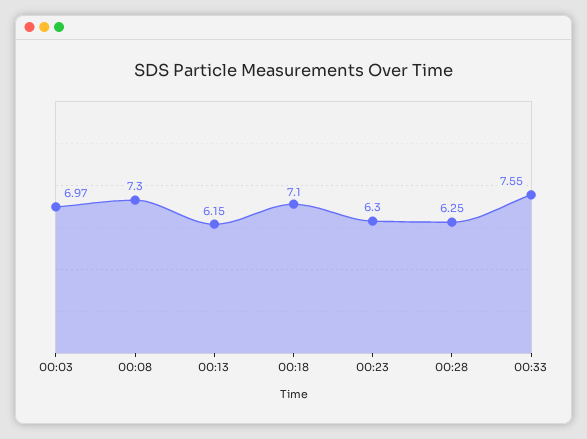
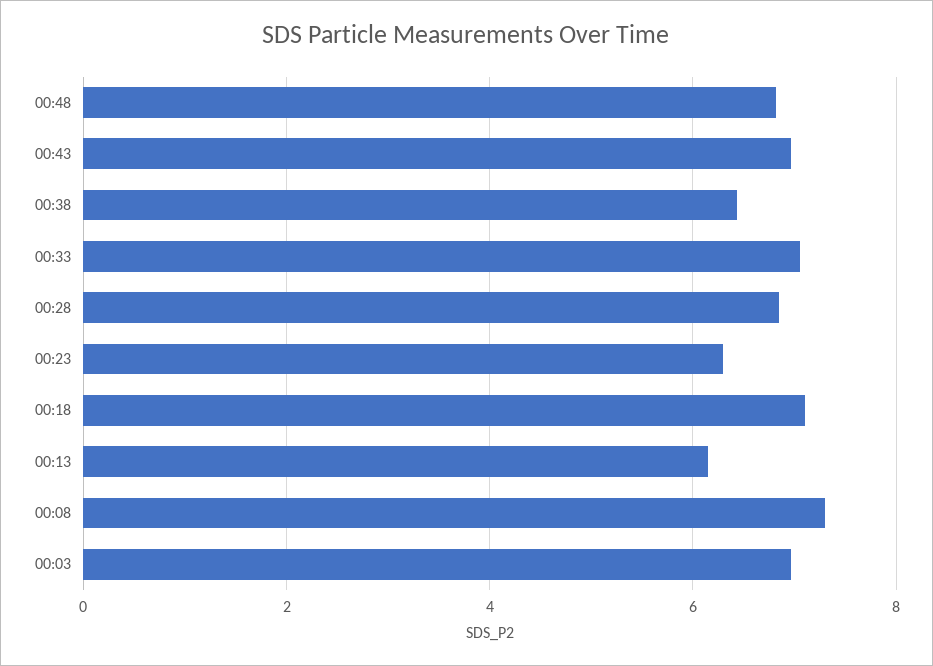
00:28: 6.25 -> 6.8
00:33: 7.55 -> 7
00:48: none -> 6.8
00:43: none -> 7
00:38: none -> 6.4

